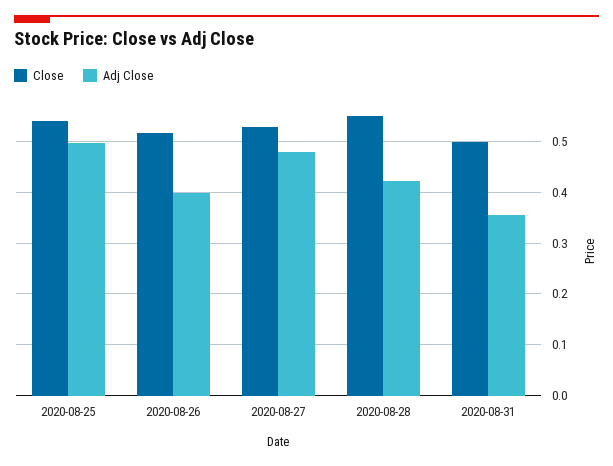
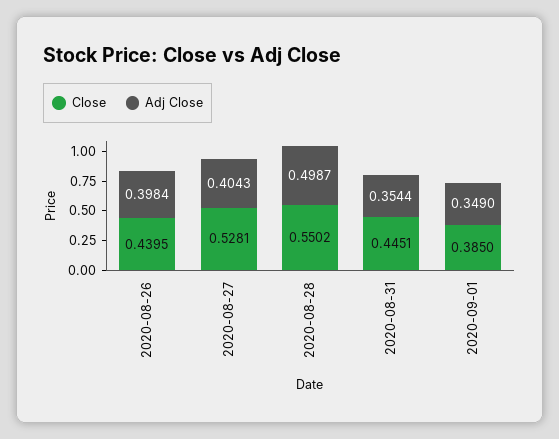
Close, 2020-08-25: 0.54 -> none
Adj Close, 2020-08-25: 0.5 -> none
Close, 2020-08-26: 0.52 -> 0.4395
Adj Close, 2020-08-27: 0.48 -> 0.4043
Adj Close, 2020-08-28: 0.42 -> 0.4987
Close, 2020-08-31: 0.5 -> 0.4451
Close, 2020-09-01: none -> 0.385
Adj Close, 2020-09-01: none -> 0.349

